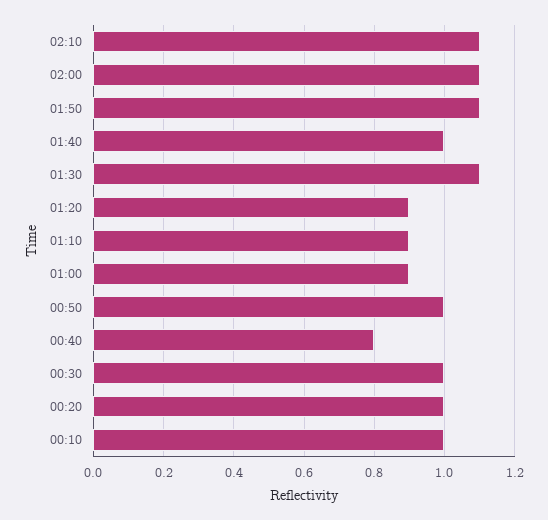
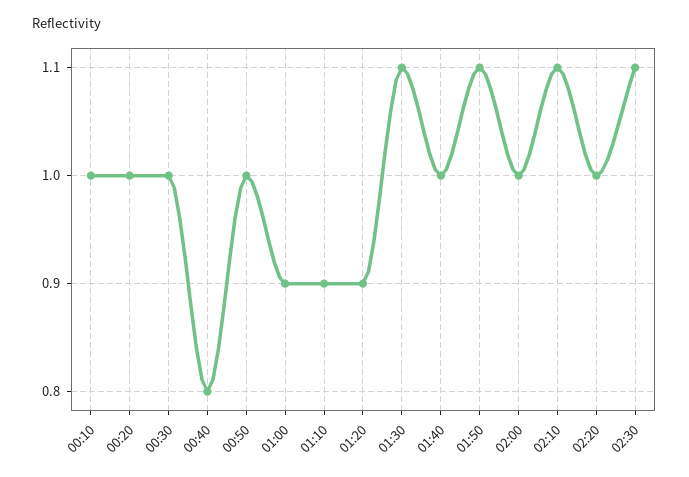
02:00: 1.1 -> 1
02:20: none -> 1
02:30: none -> 1.1

